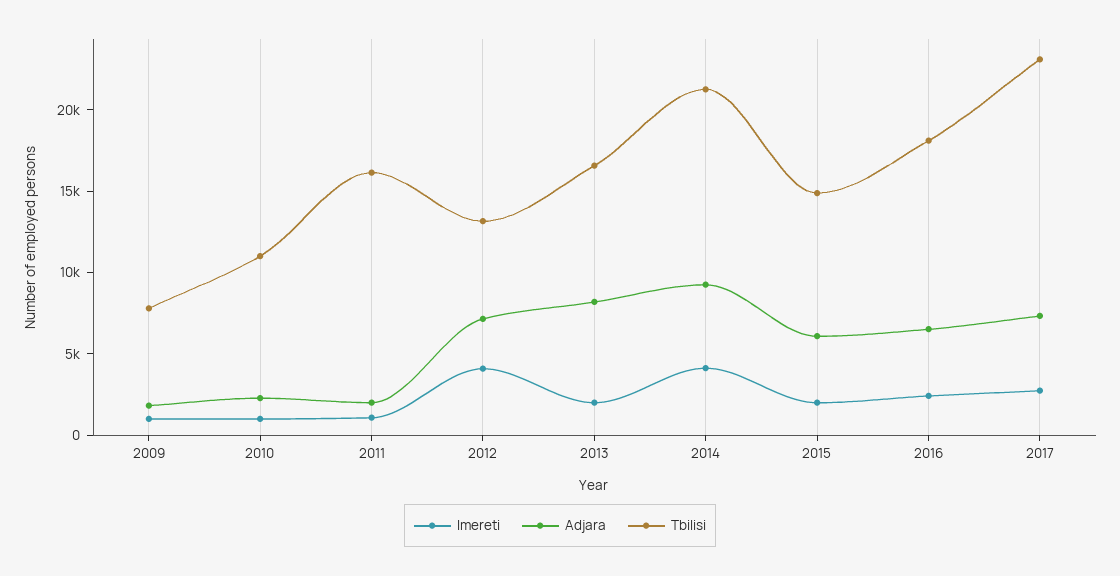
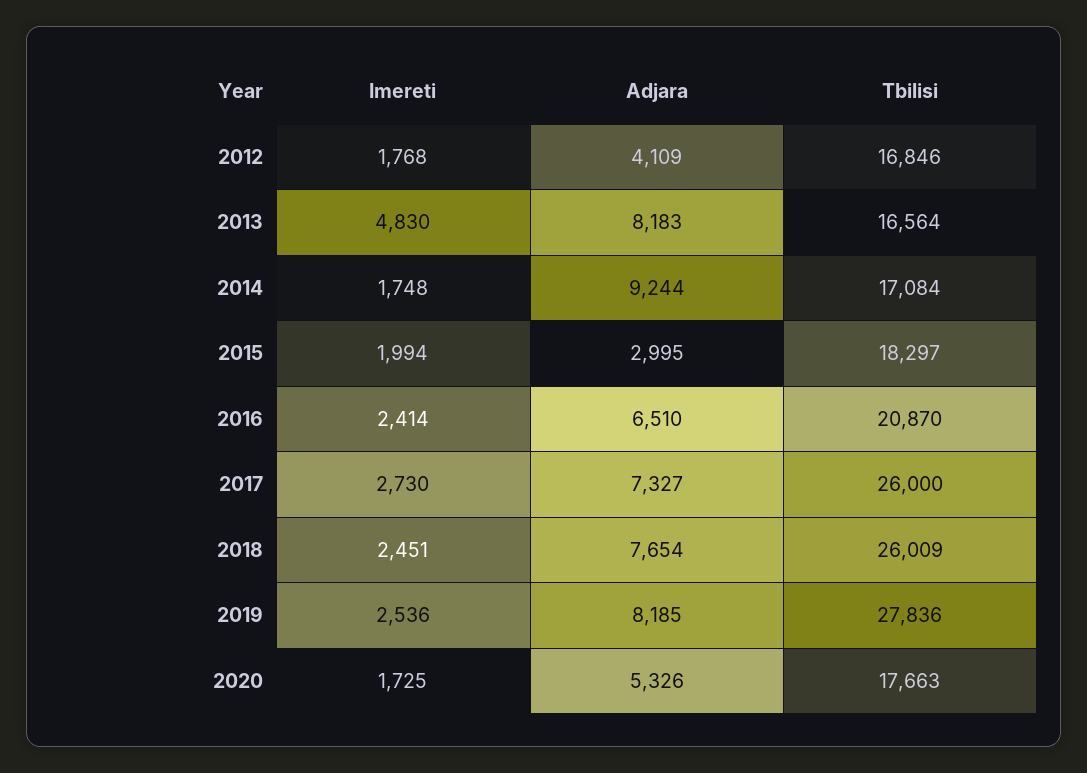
Imereti, 2009: 1000 -> none
Adjara, 2009: 2000 -> none
Tbilisi, 2009: 8000 -> none
Imereti, 2010: 1000 -> none
Adjara, 2010: 2000 -> none
Tbilisi, 2010: 11000 -> none
Imereti, 2011: 1000 -> none
Adjara, 2011: 2000 -> none
Tbilisi, 2011: 16000 -> none
Imereti, 2012: 4000 -> 1768
Adjara, 2012: 7000 -> 4109
Tbilisi, 2012: 13000 -> 16846
Imereti, 2013: 2000 -> 4830
Imereti, 2014: 4000 -> 1748
Tbilisi, 2014: 21000 -> 17084
Adjara, 2015: 6000 -> 2995
Tbilisi, 2015: 15000 -> 18297
Tbilisi, 2016: 18000 -> 20870
Tbilisi, 2017: 23000 -> 26000
Imereti, 2018: none -> 2451
Adjara, 2018: none -> 7654
Tbilisi, 2018: none -> 26009
Imereti, 2019: none -> 2536
Adjara, 2019: none -> 8185
Tbilisi, 2019: none -> 27836
Imereti, 2020: none -> 1725
Adjara, 2020: none -> 5326
Tbilisi, 2020: none -> 17663

